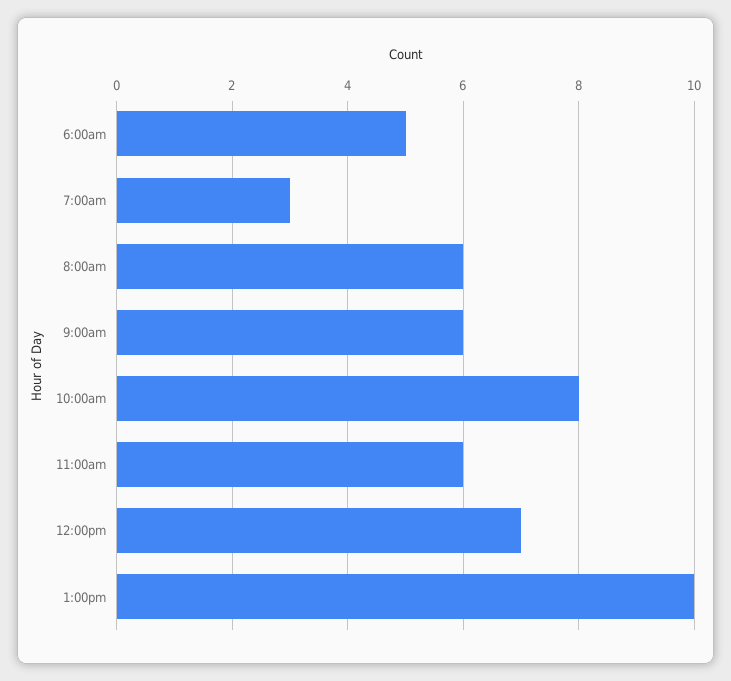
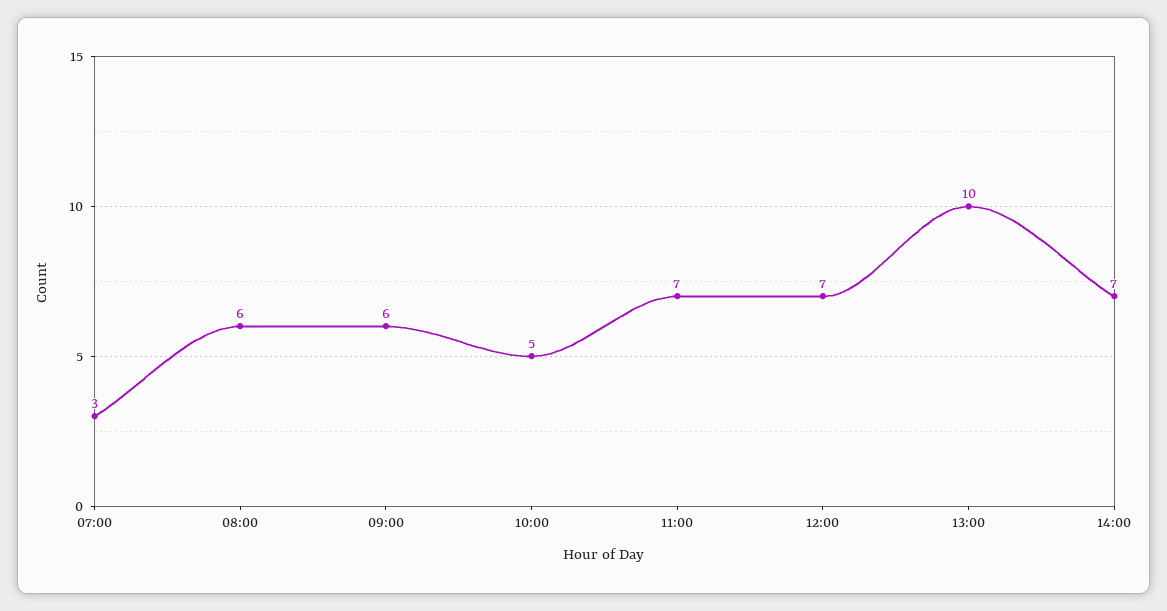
6:00am: 5 -> none
10:00am: 8 -> 5
11:00am: 6 -> 7
14:00: none -> 7

